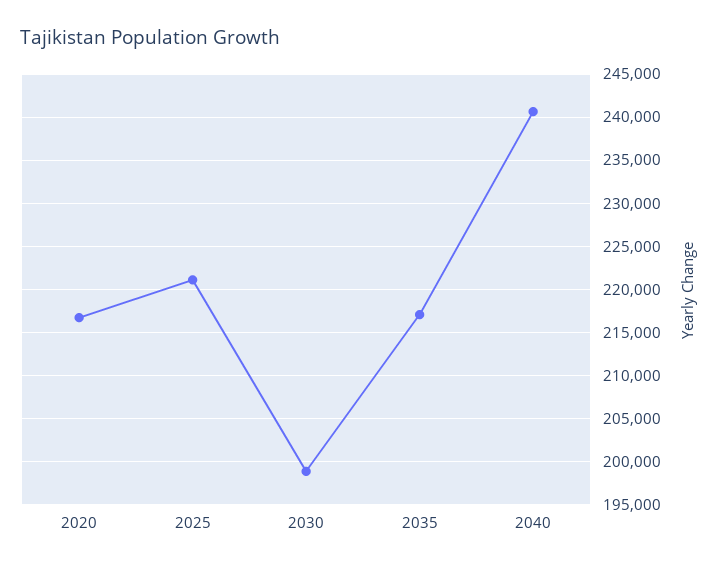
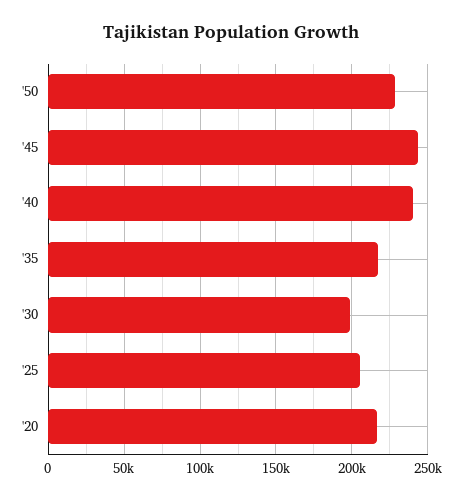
2025: 221000 -> 205000
'50: none -> 230000
'45: none -> 245000

